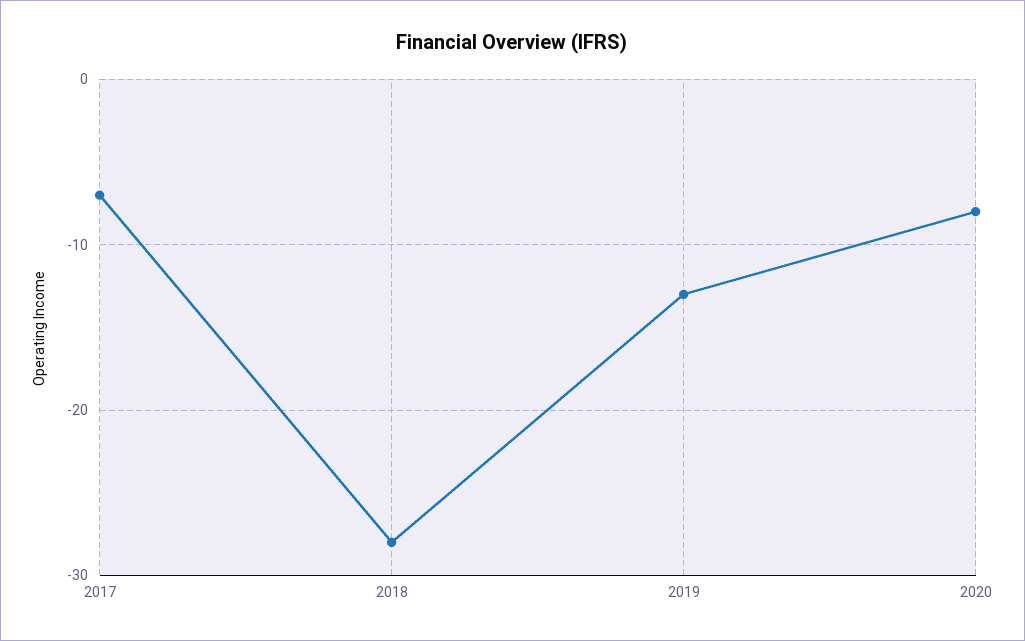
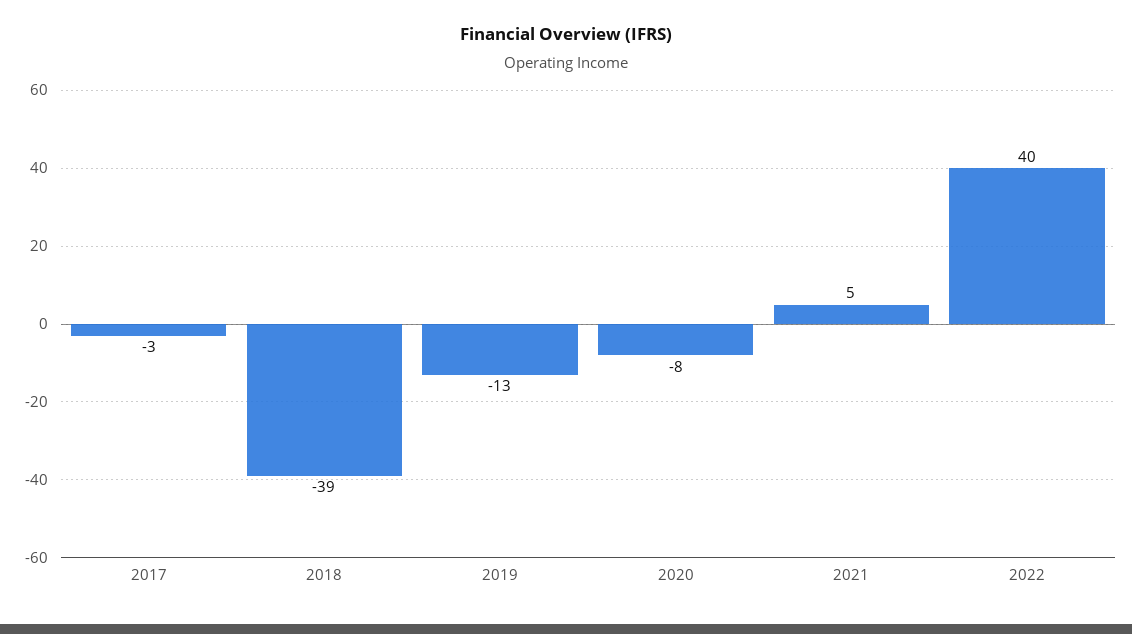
2017: -7 -> -3
2018: -28 -> -39
2021: none -> 5
2022: none -> 40

